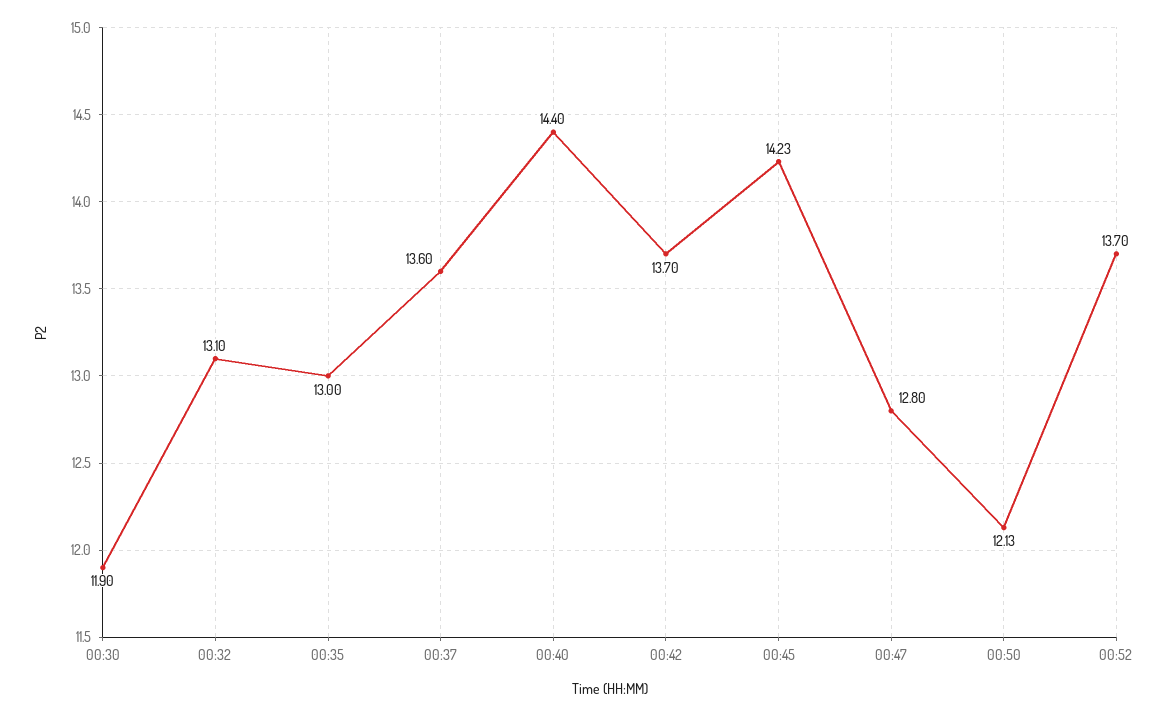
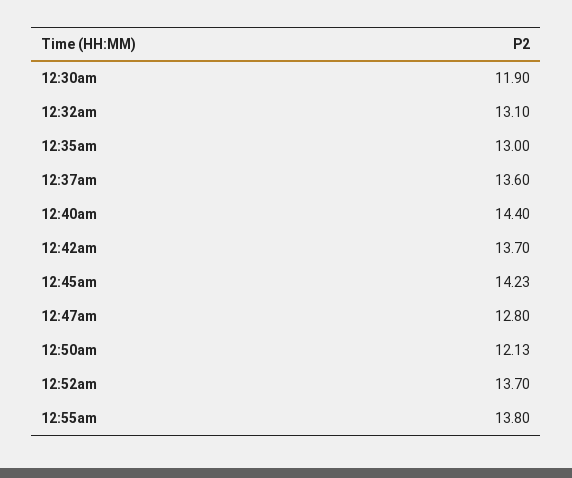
12:55am: none -> 13.8

